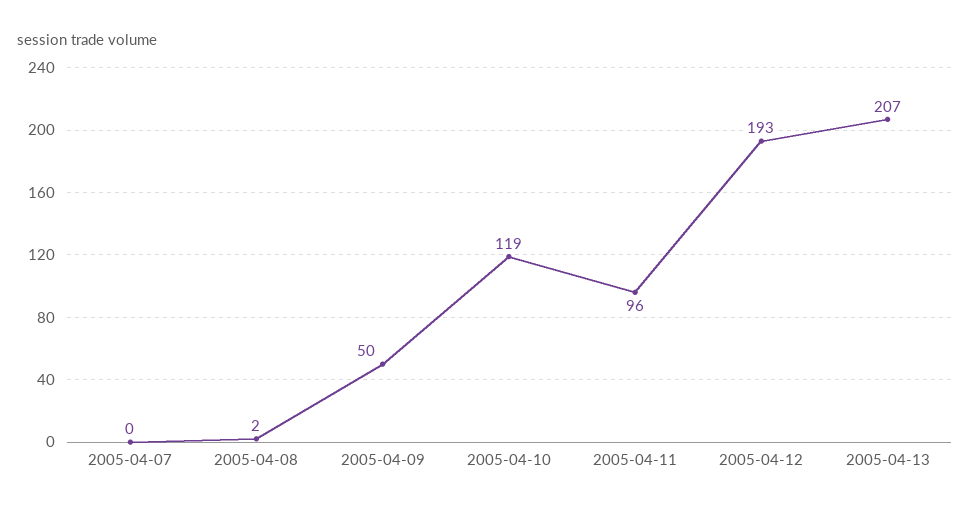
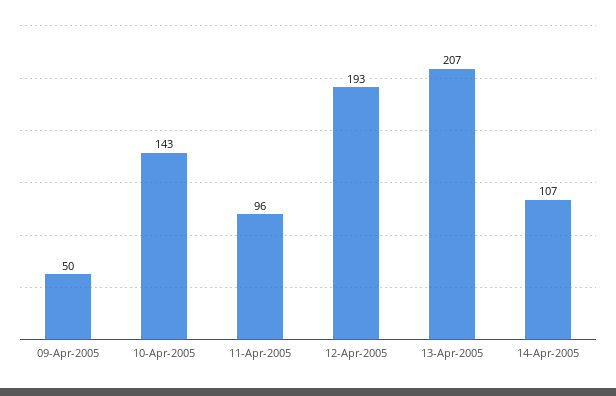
2005-04-07: 0 -> none
2005-04-08: 2 -> none
2005-04-10: 119 -> 143
14-Apr-2005: none -> 107

